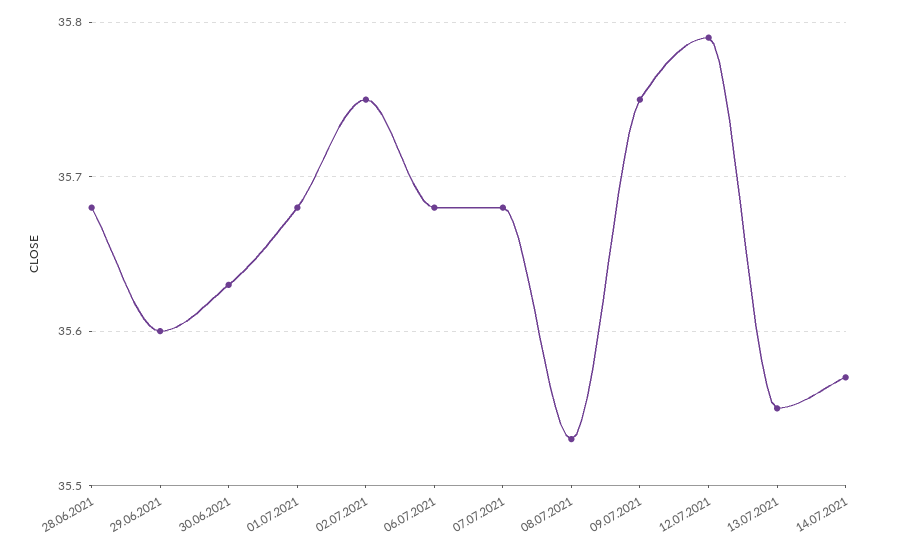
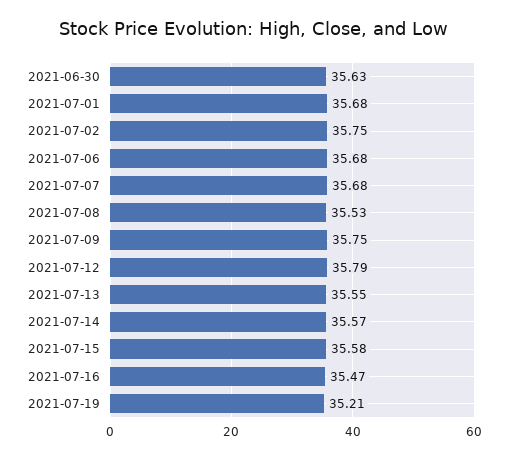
28.06.2021: 35.68 -> none
29.06.2021: 35.6 -> none
2021-07-15: none -> 35.58
2021-07-16: none -> 35.47
2021-07-19: none -> 35.21

